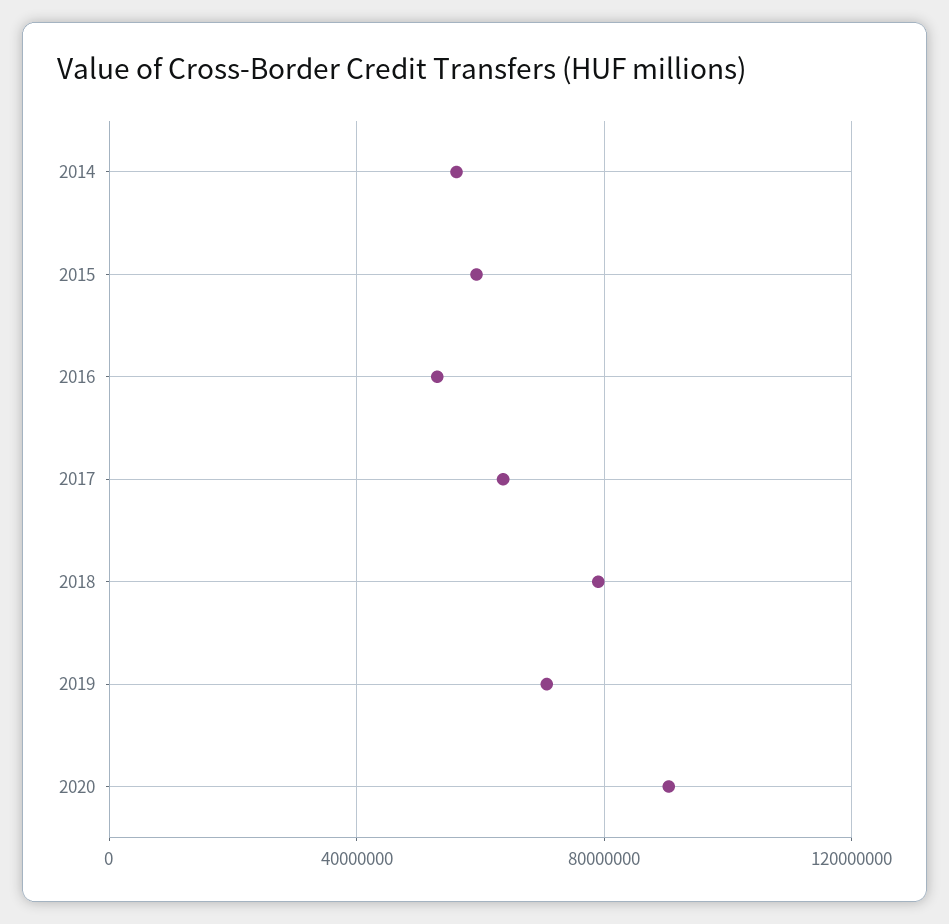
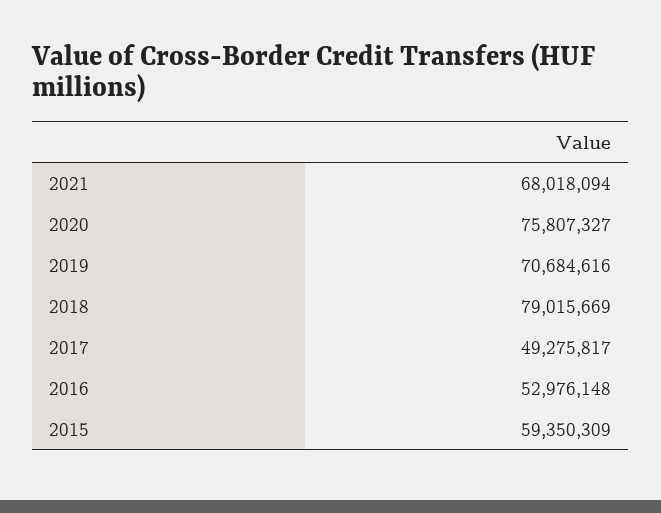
2014: 55000000 -> none
2017: 65000000 -> 49275817
2020: 90000000 -> 75807327
2021: none -> 68018094

